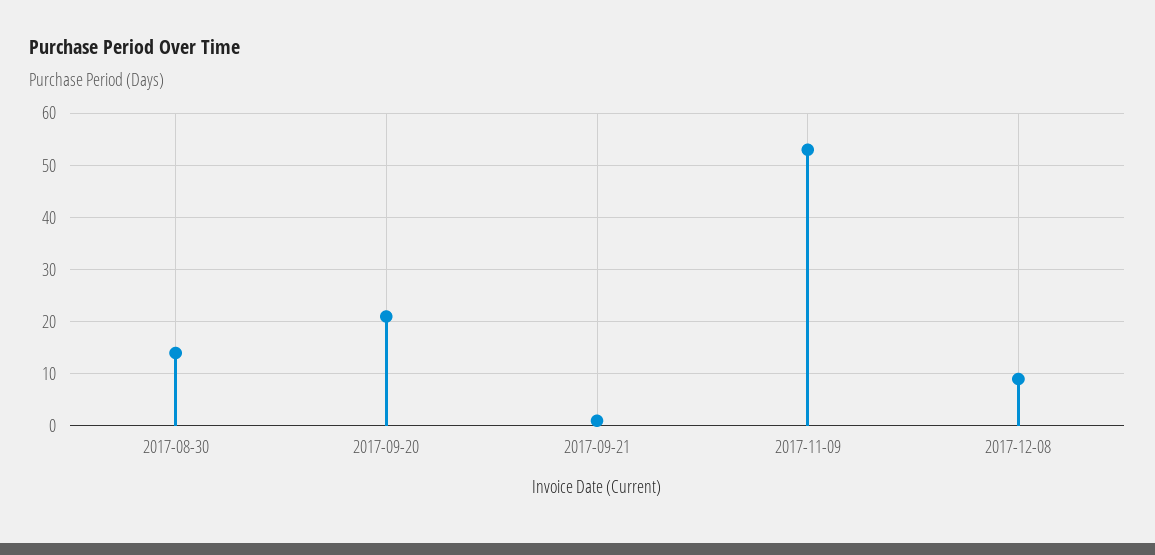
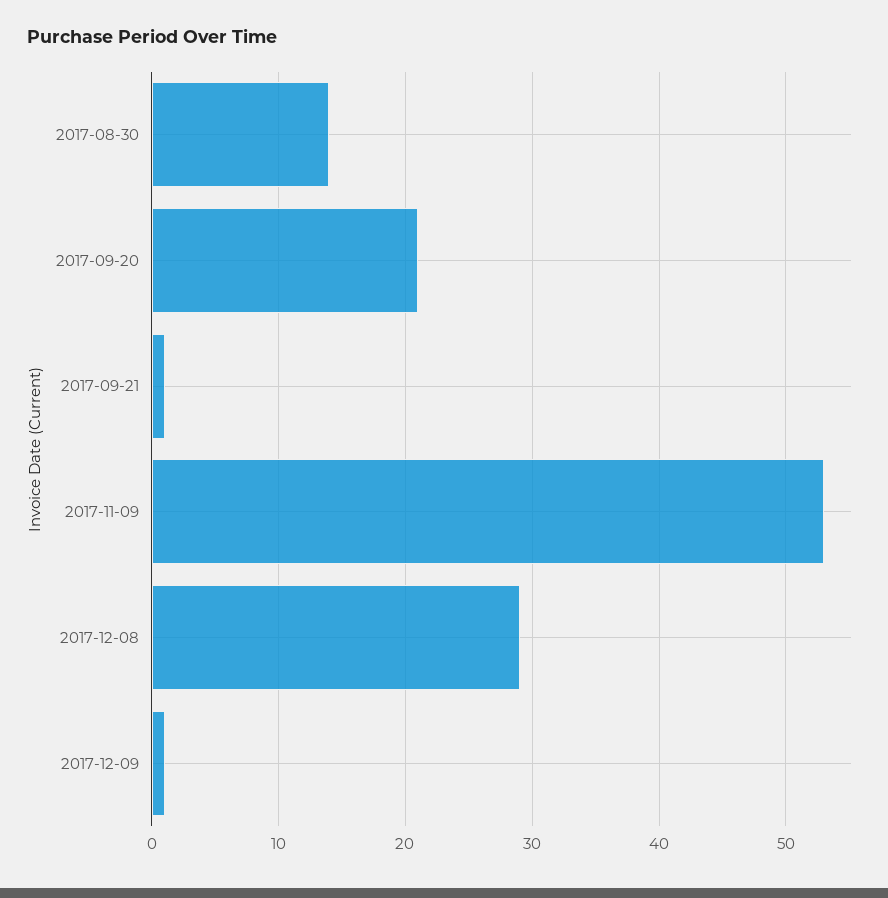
2017-12-08: 10 -> 29
2017-12-09: none -> 1

